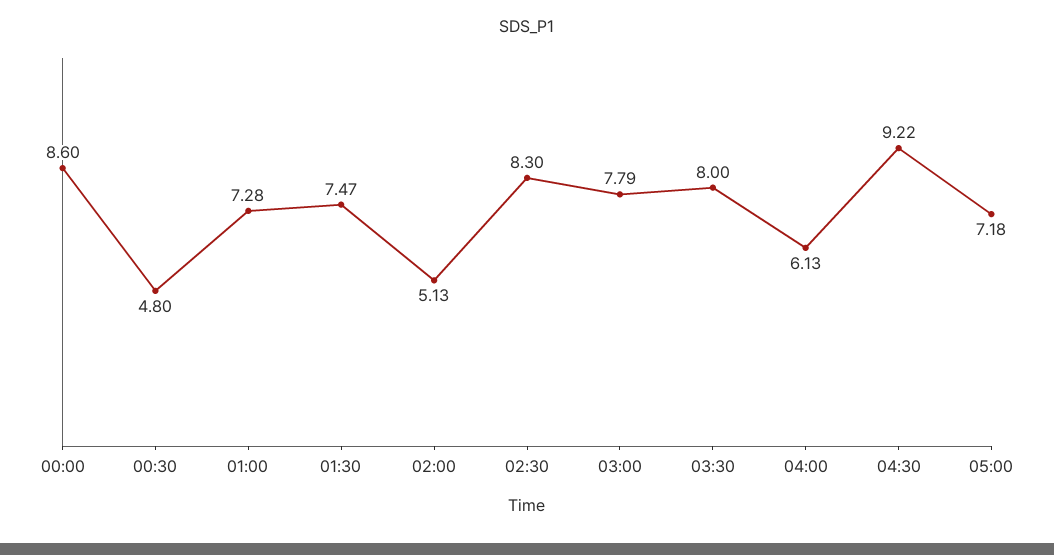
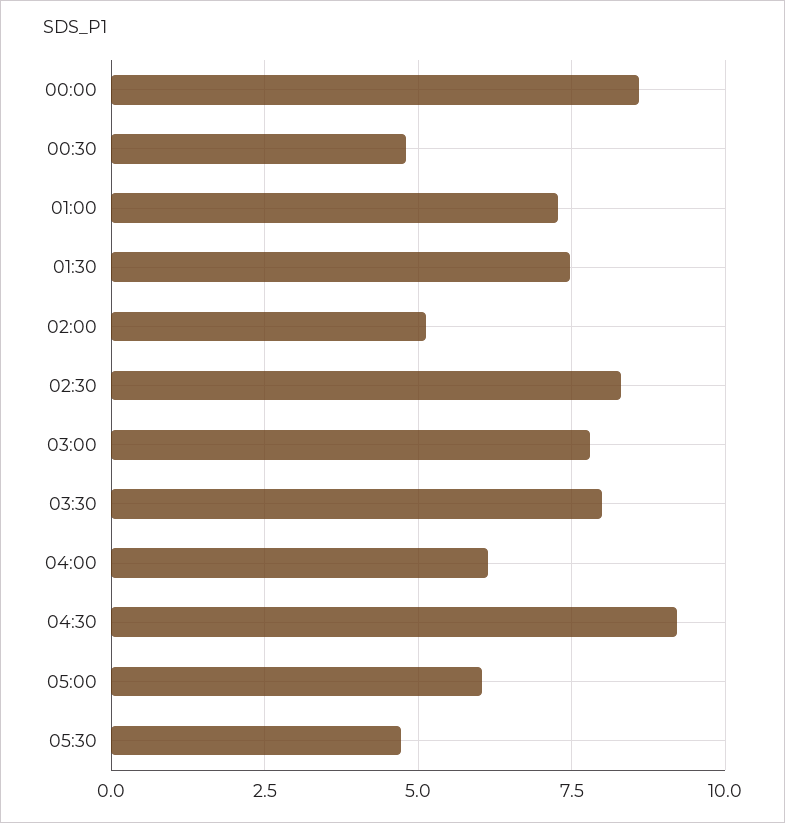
05:00: 7.18 -> 6
05:30: none -> 4.75

